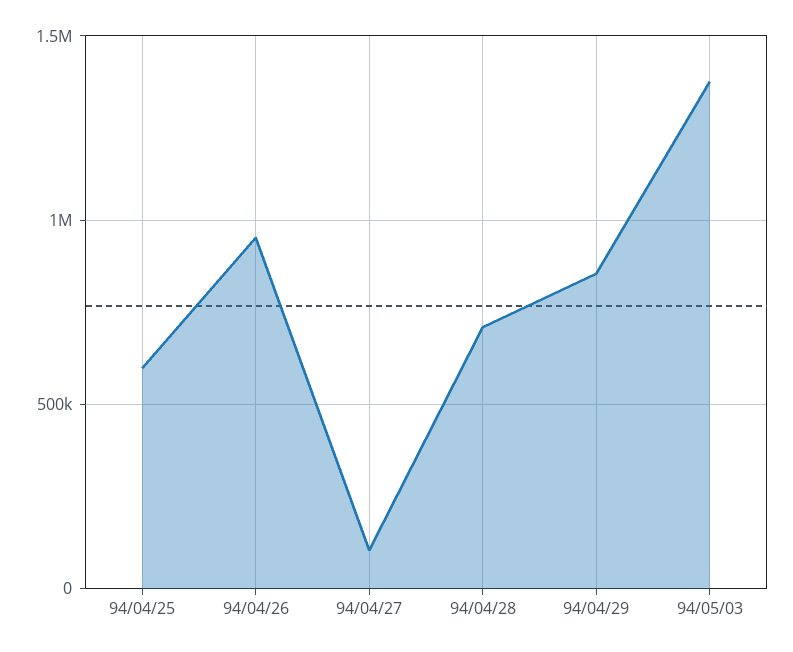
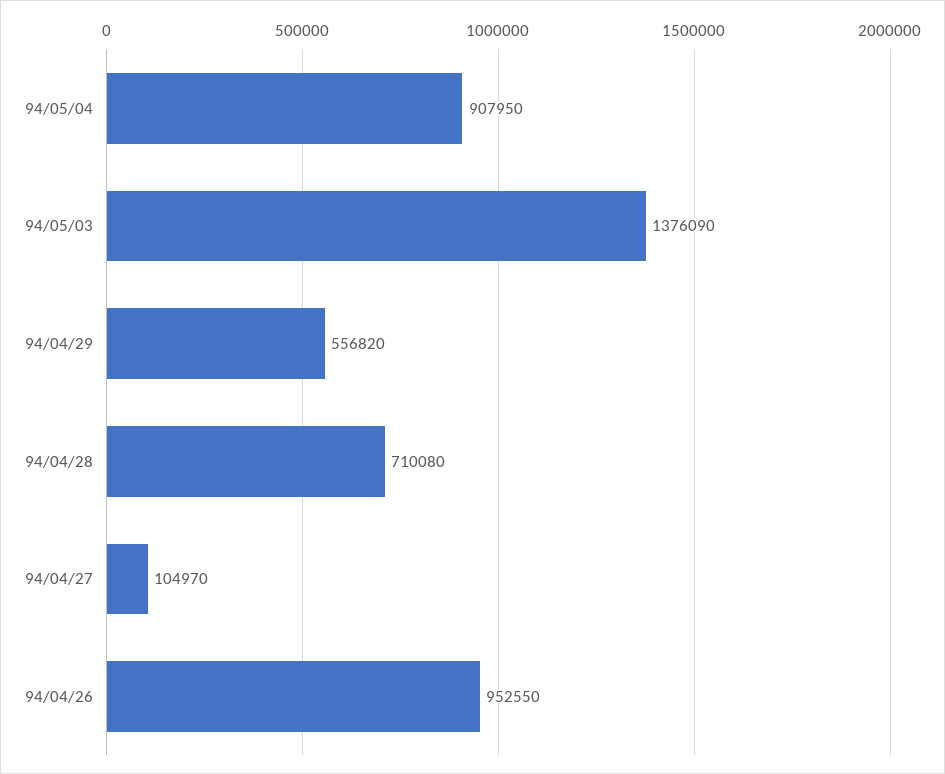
94/04/25: 600000 -> none
94/04/29: 850000 -> 556820
94/05/04: none -> 907950

